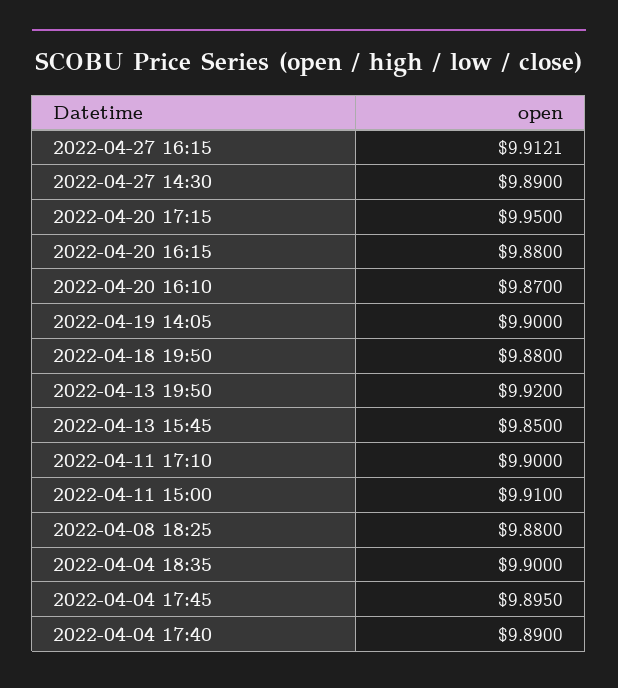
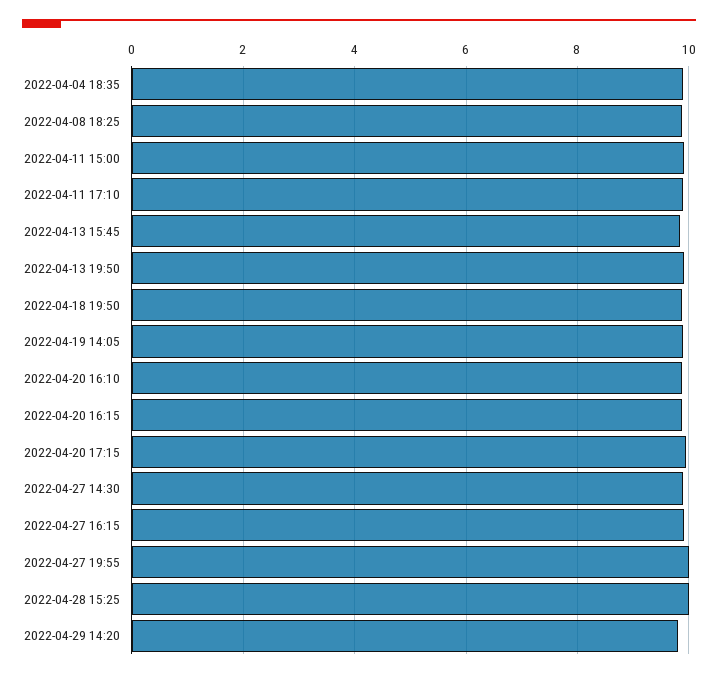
2022-04-04 17:45: 9.895 -> none
2022-04-04 17:40: 9.89 -> none
2022-04-27 19:55: none -> 10
2022-04-28 15:25: none -> 10
2022-04-29 14:20: none -> 9.8

